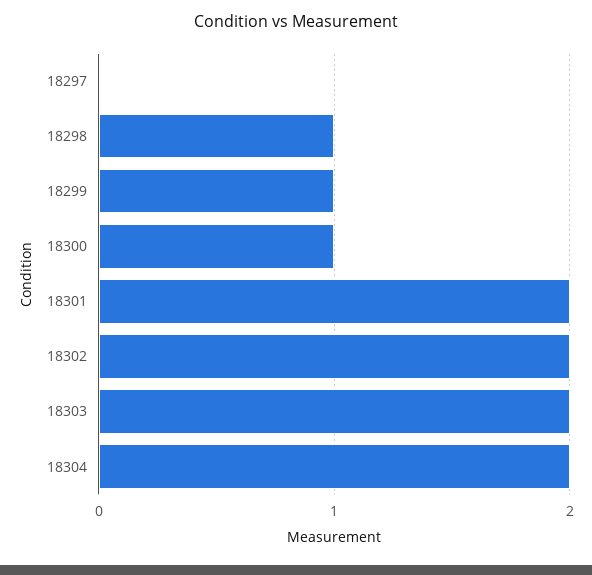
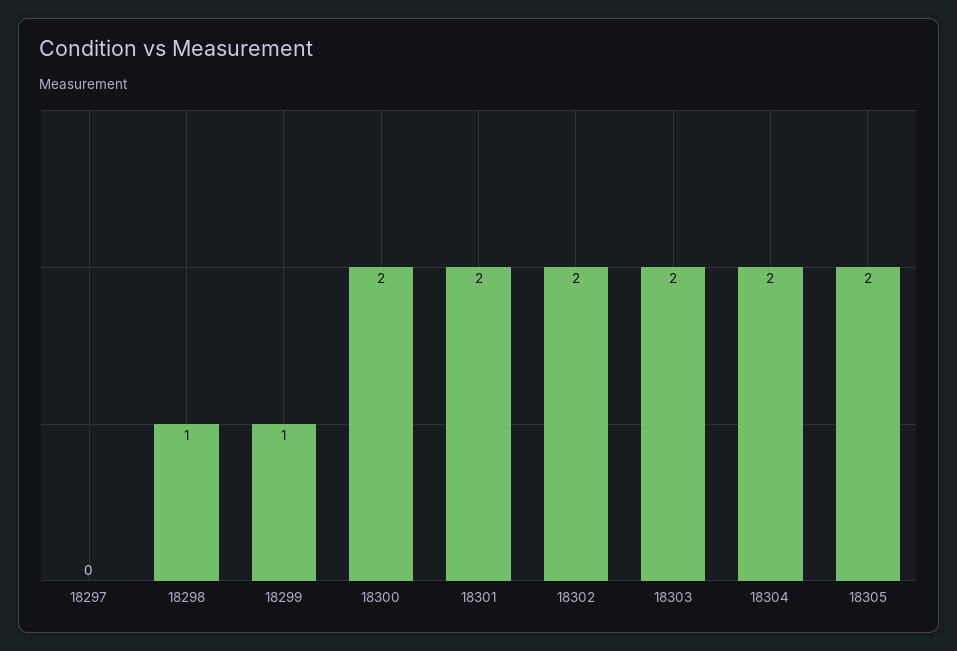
18300: 1 -> 2
18305: none -> 2

